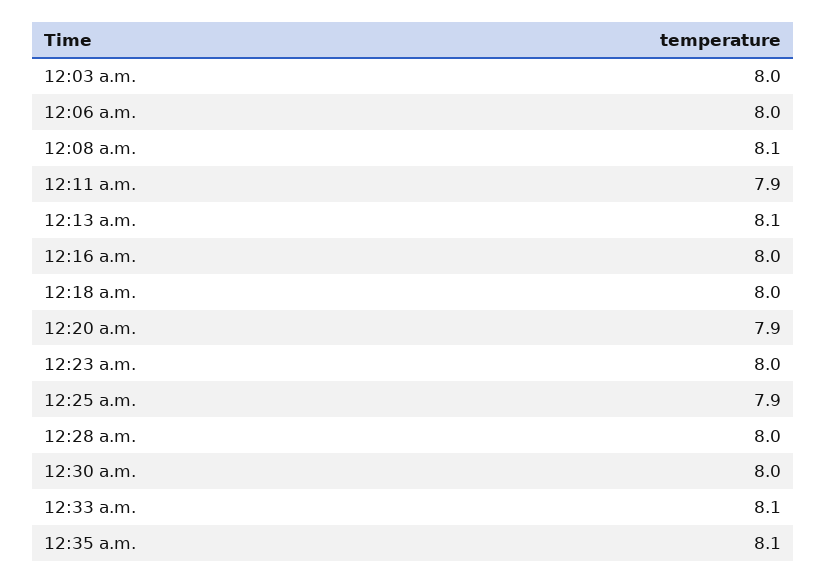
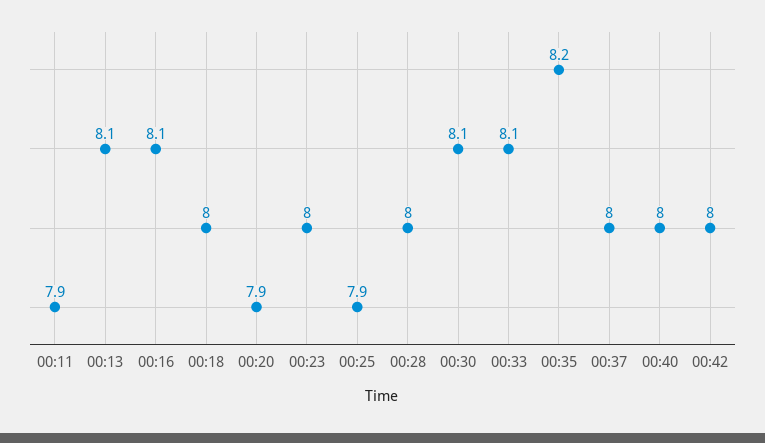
12:03 a.m.: 8 -> none
12:06 a.m.: 8 -> none
12:08 a.m.: 8.1 -> none
12:16 a.m.: 8 -> 8.1
12:30 a.m.: 8 -> 8.1
12:35 a.m.: 8.1 -> 8.2
00:37: none -> 8
00:40: none -> 8
00:42: none -> 8

